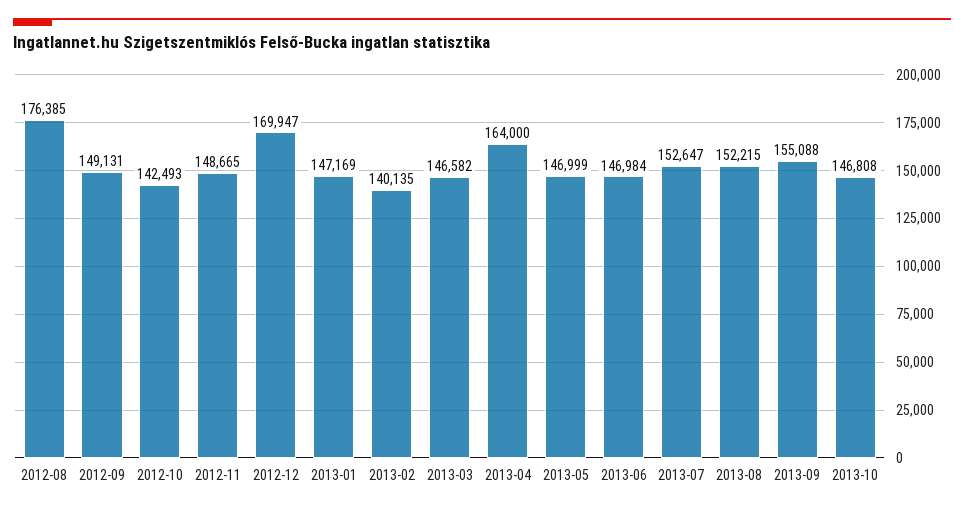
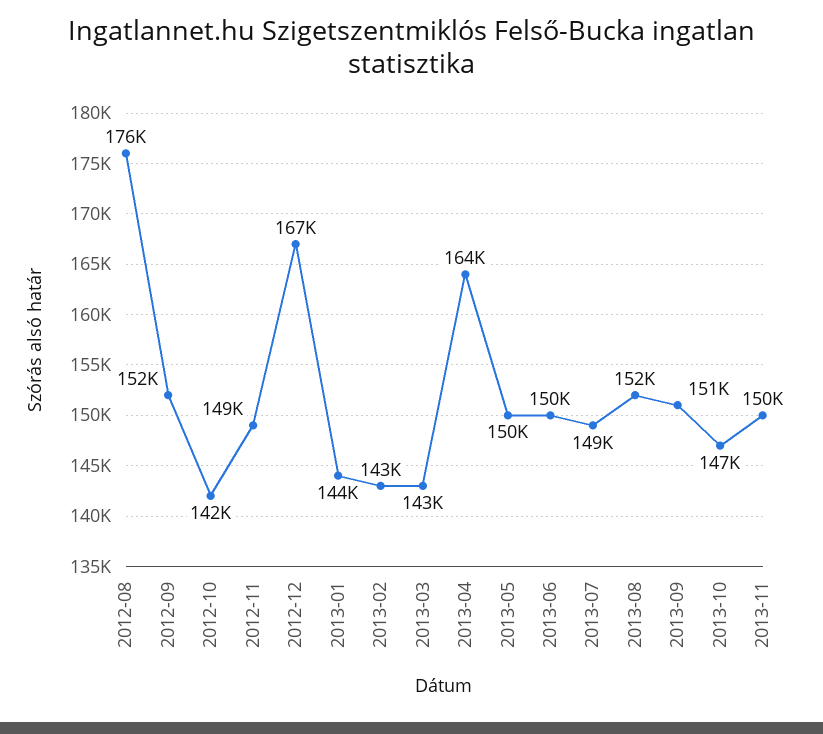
2012-09: 149131 -> 152000
2012-12: 169947 -> 167000
2013-01: 147169 -> 144000
2013-02: 140135 -> 143000
2013-03: 146582 -> 143000
2013-05: 146999 -> 150000
2013-06: 146984 -> 150000
2013-07: 152647 -> 149000
2013-09: 155088 -> 151000
2013-11: none -> 150000

